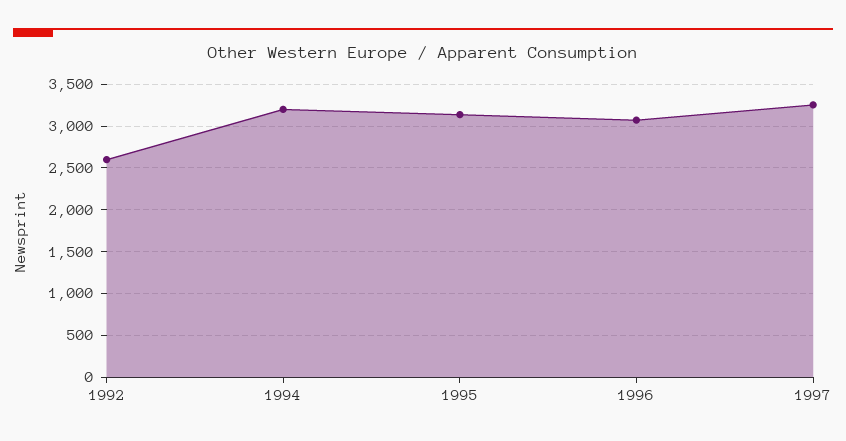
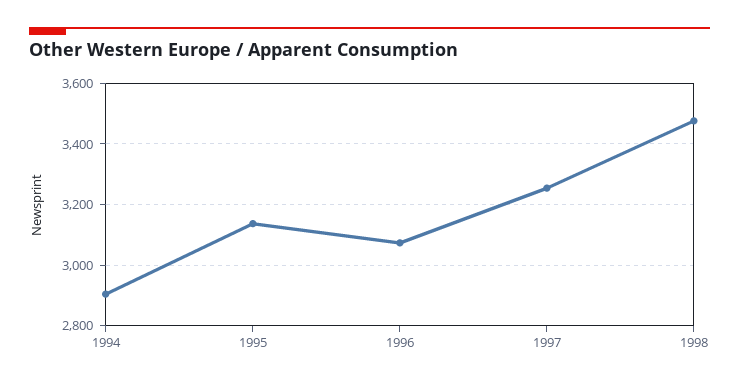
1992: 2600 -> none
1994: 3200 -> 2900
1998: none -> 3480

